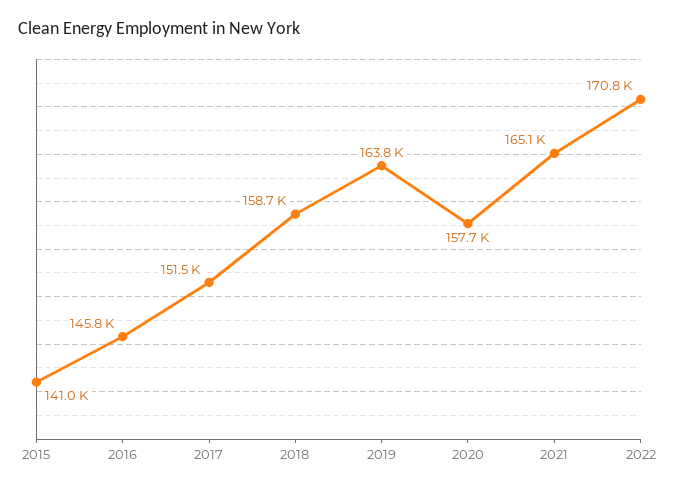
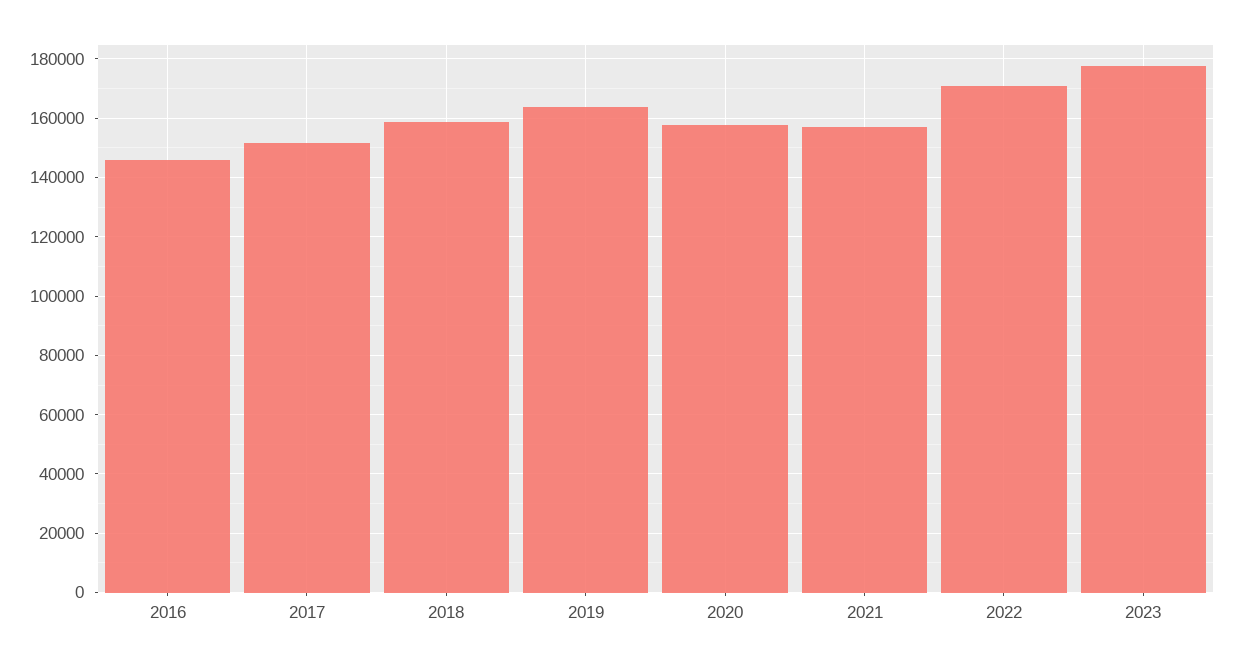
2015: 141000 -> none
2021: 165100 -> 157500
2023: none -> 177500

